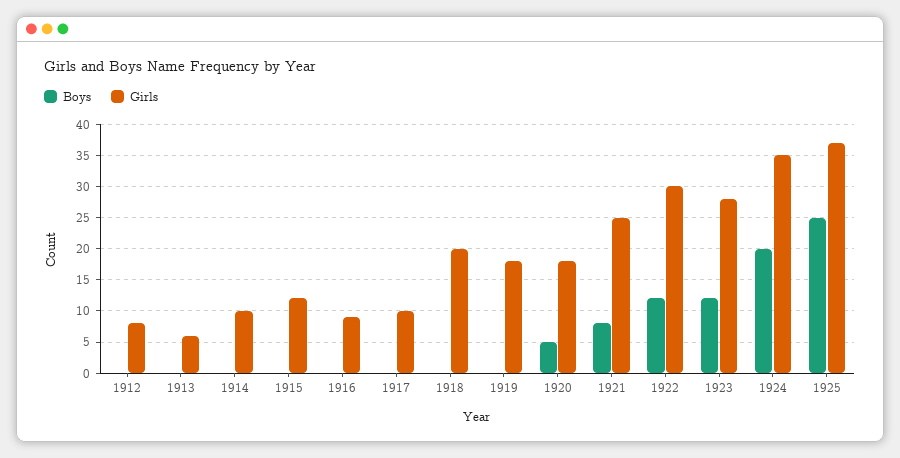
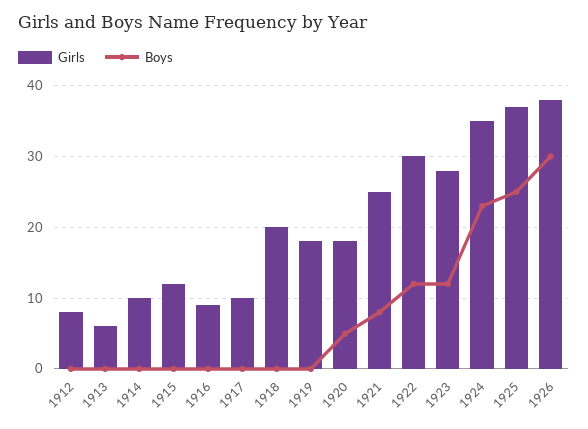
Boys, 1924: 20 -> 23
Girls, 1926: none -> 38
Boys, 1926: none -> 30

